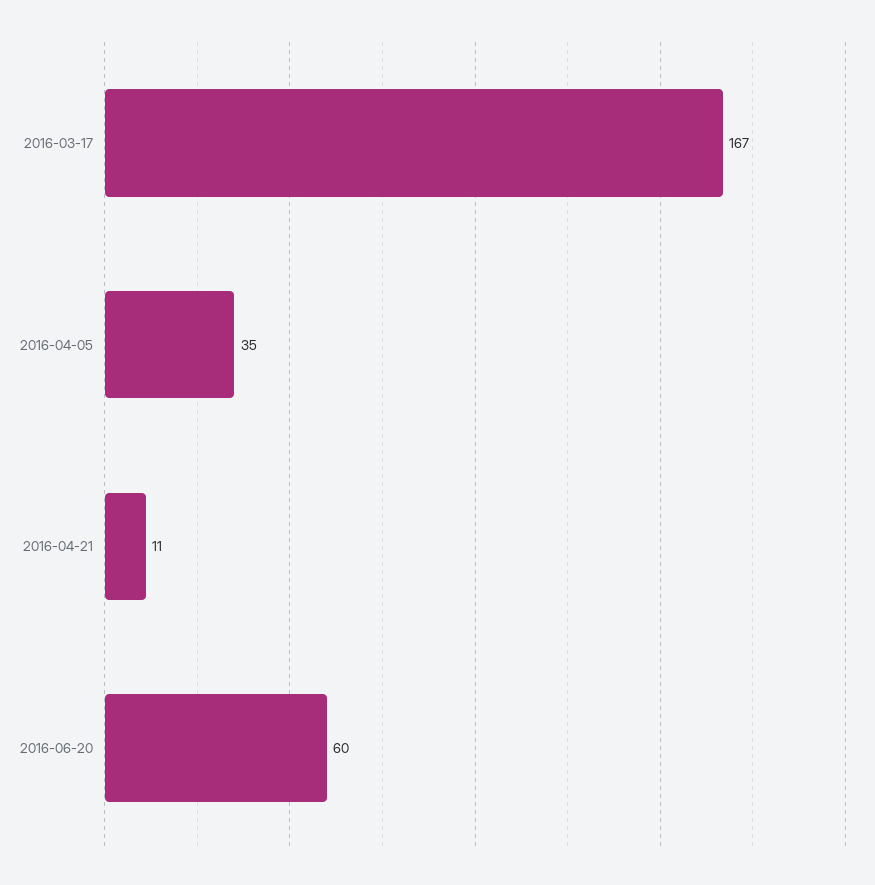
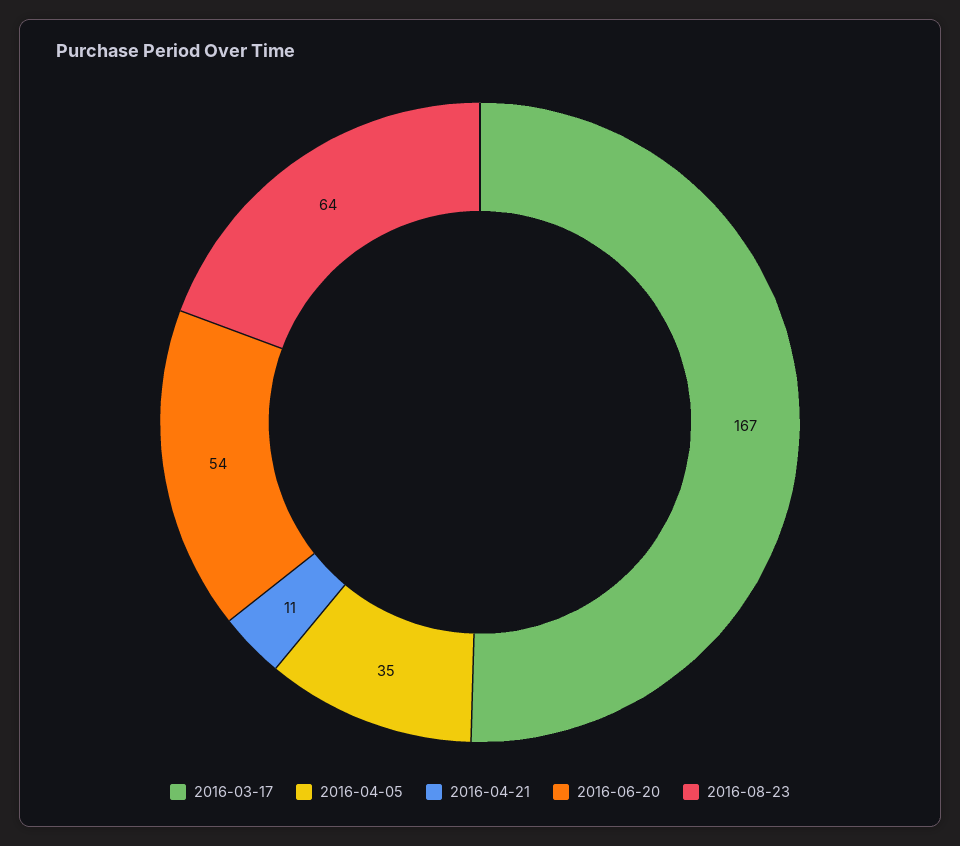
2016-06-20: 60 -> 54
2016-08-23: none -> 64

